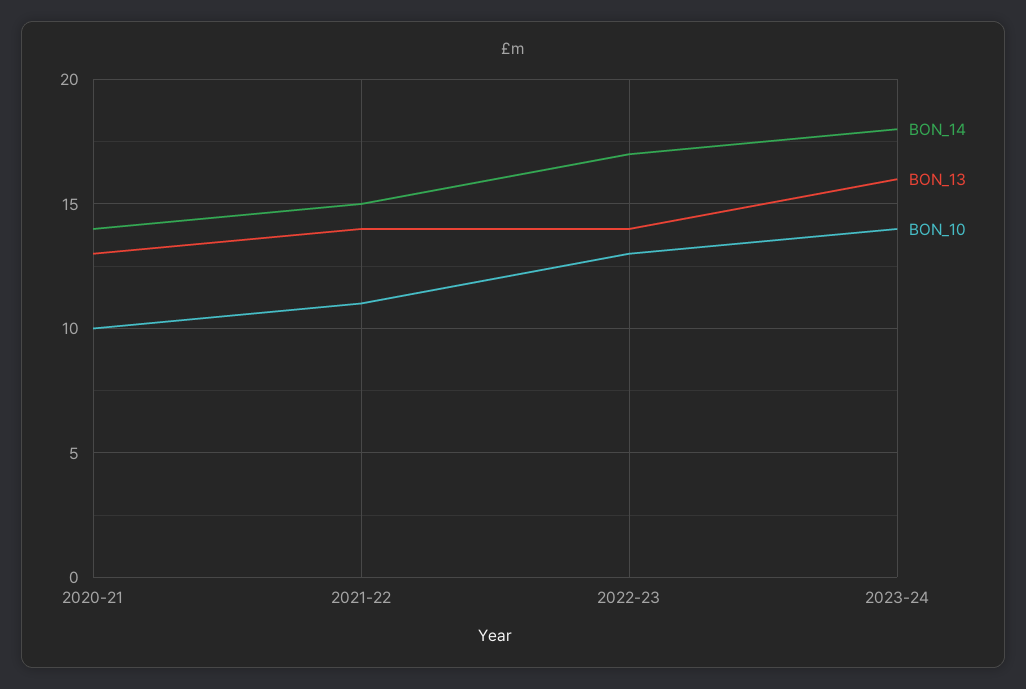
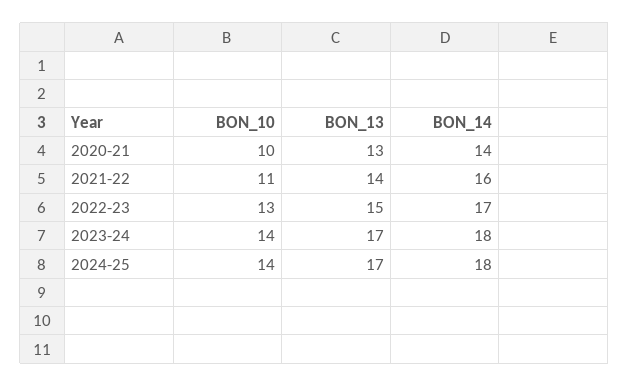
BON_14, 2021-22: 15 -> 16
BON_13, 2022-23: 14 -> 15
BON_13, 2023-24: 16 -> 17
BON_10, 2024-25: none -> 14
BON_13, 2024-25: none -> 17
BON_14, 2024-25: none -> 18

